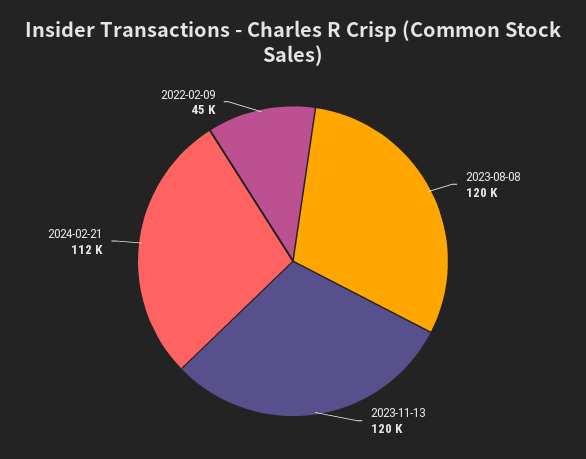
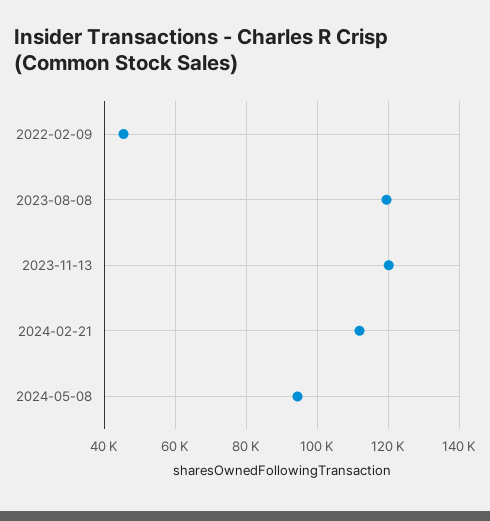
2024-05-08: none -> 94000

